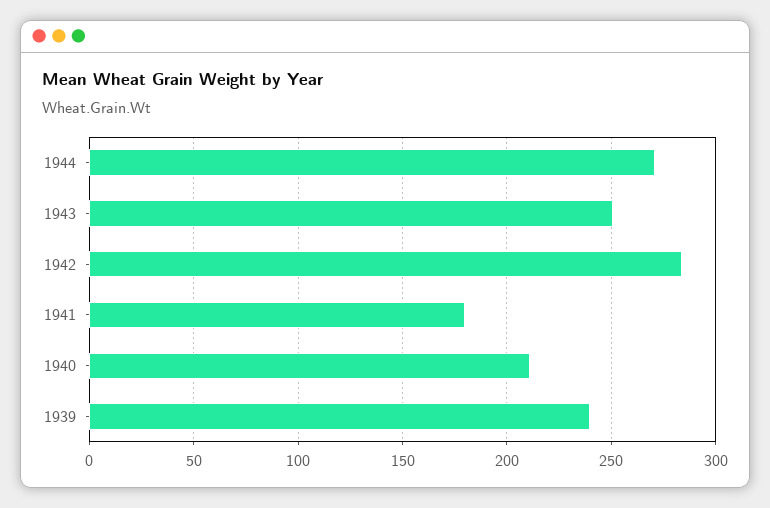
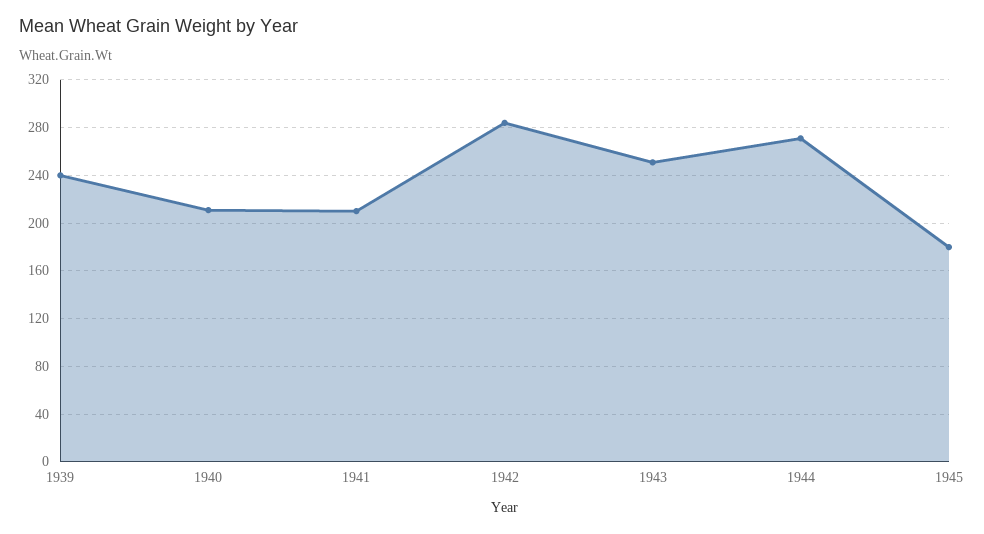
1941: 180 -> 210
1945: none -> 180

